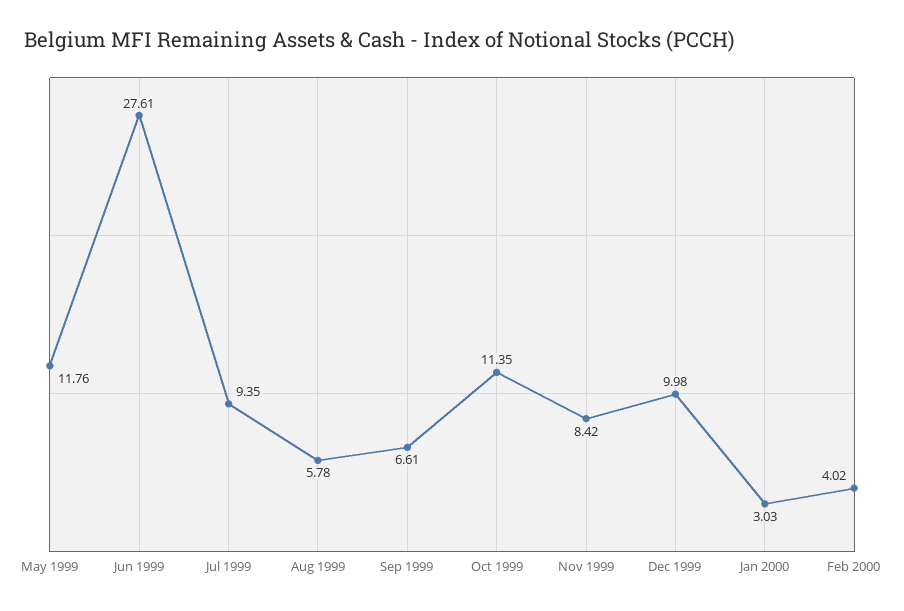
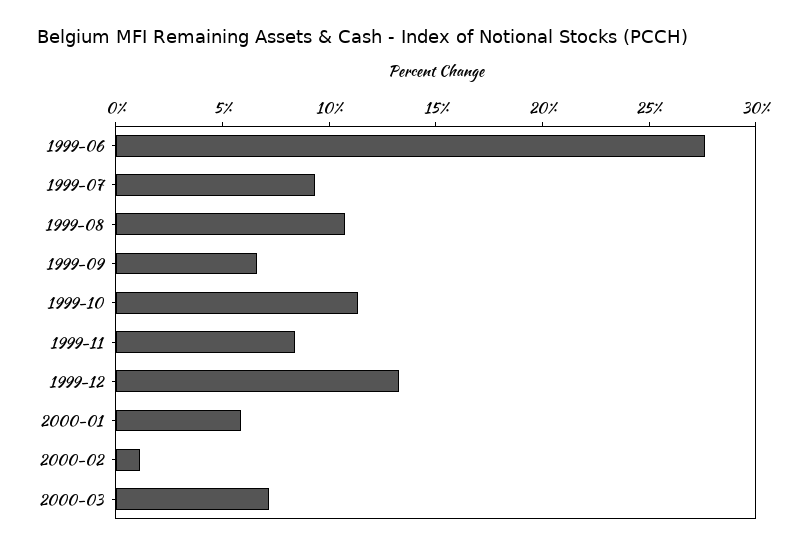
May 1999: 11.76 -> none
Aug 1999: 5.78 -> 11
Dec 1999: 9.98 -> 13
Jan 2000: 3.03 -> 6
Feb 2000: 4.02 -> 1
2000-03: none -> 7

